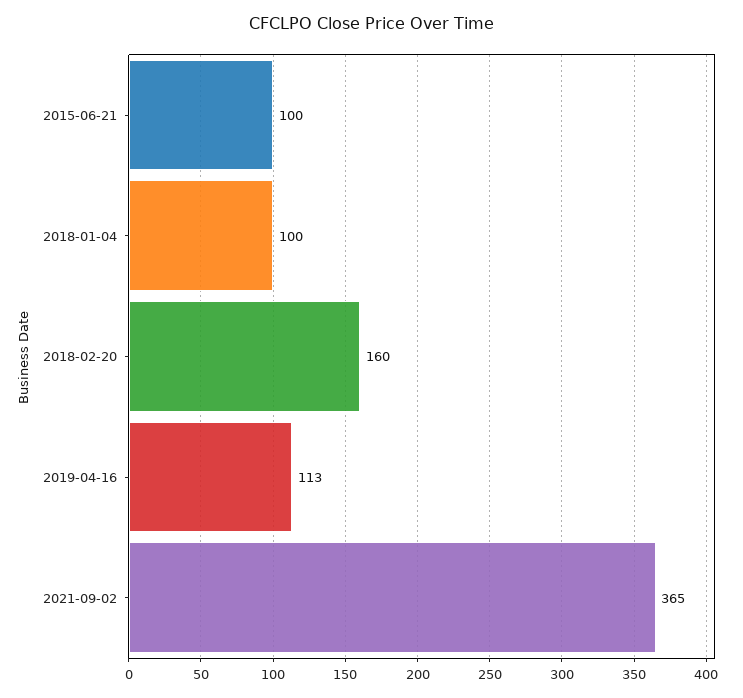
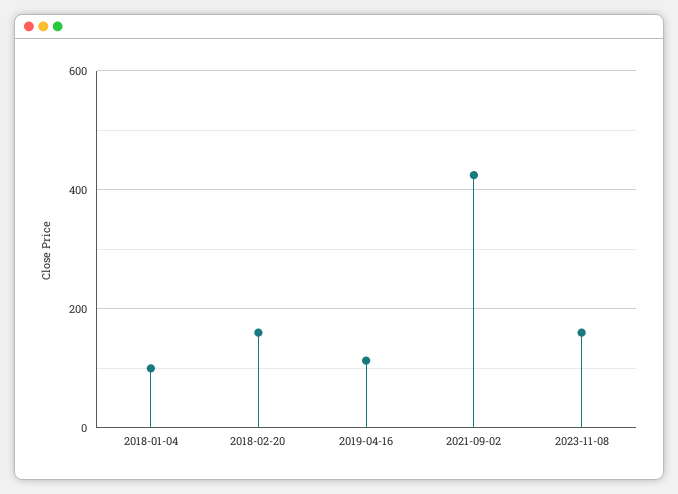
2015-06-21: 100 -> none
2021-09-02: 365 -> 420
2023-11-08: none -> 160

